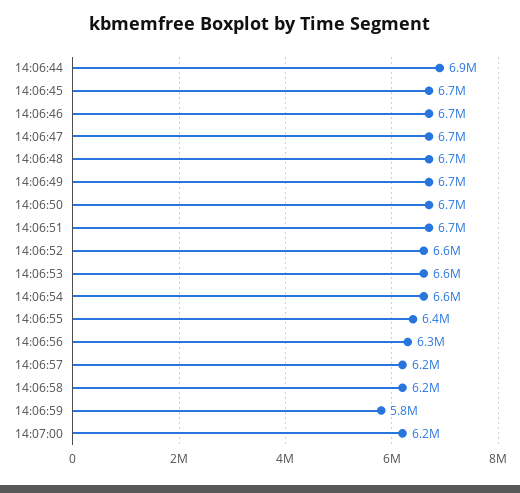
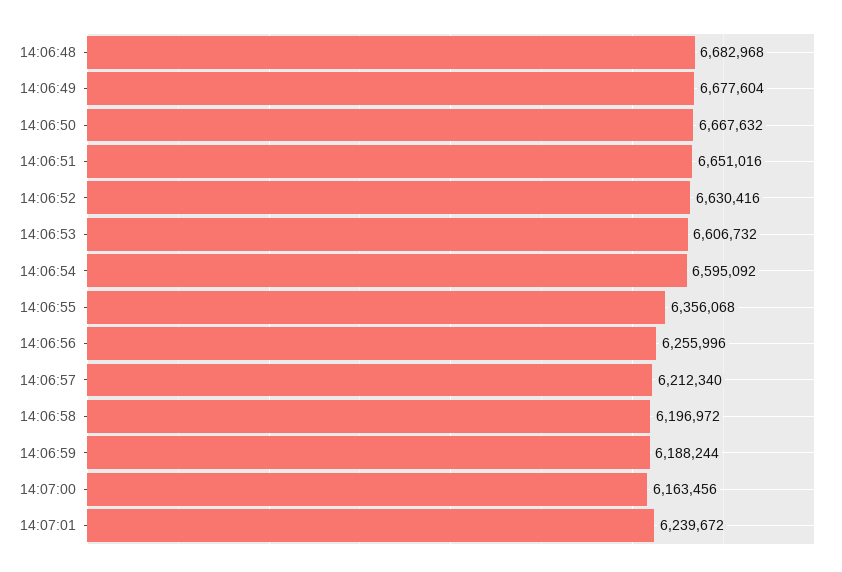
14:06:44: 6900000 -> none
14:06:45: 6700000 -> none
14:06:46: 6700000 -> none
14:06:47: 6700000 -> none
14:06:59: 5800000 -> 6188244
14:07:01: none -> 6239672

